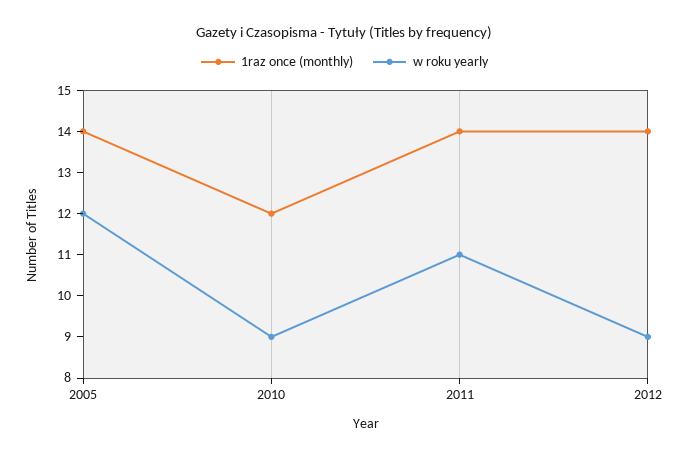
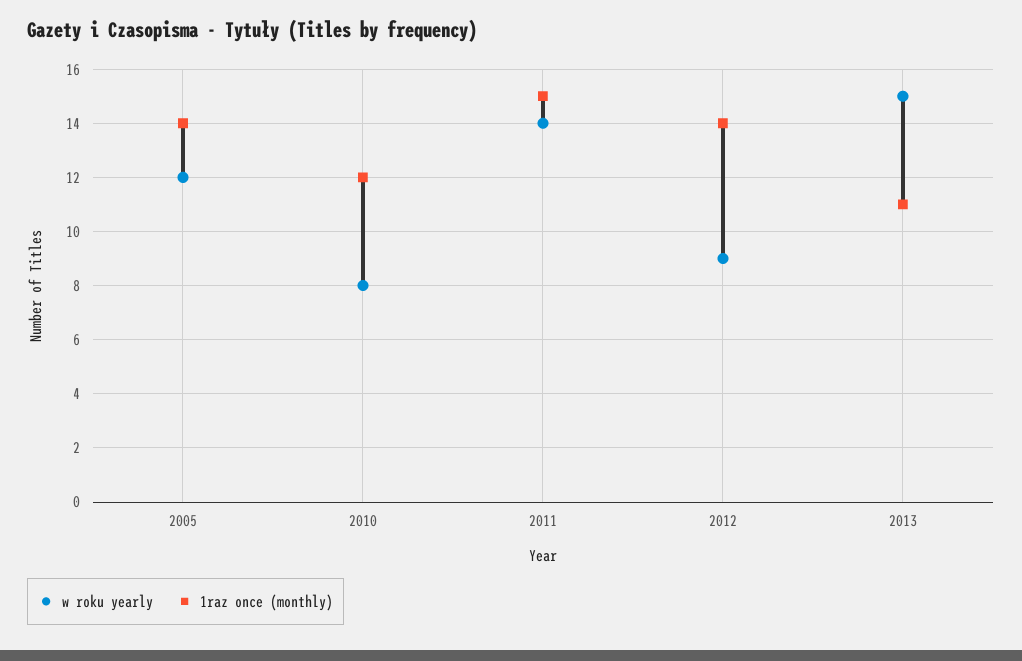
w roku yearly, 2010: 9 -> 8
1raz once (monthly), 2011: 14 -> 15
w roku yearly, 2011: 11 -> 14
w roku yearly, 2013: none -> 15
1raz once (monthly), 2013: none -> 11

